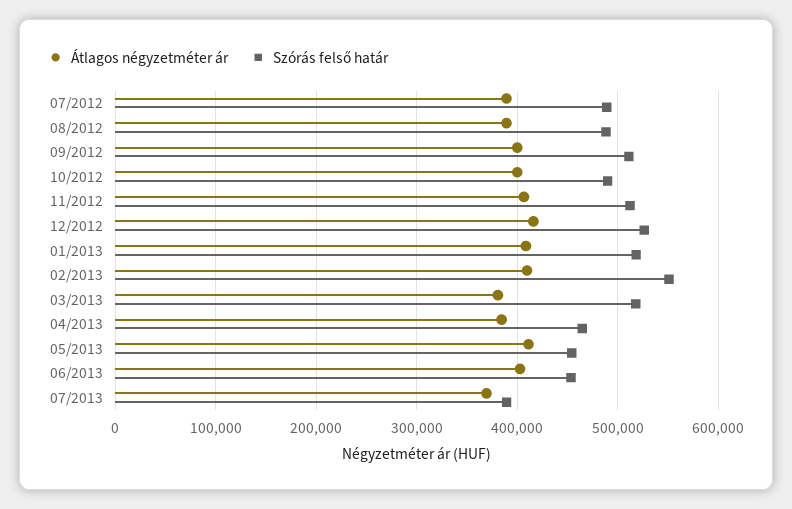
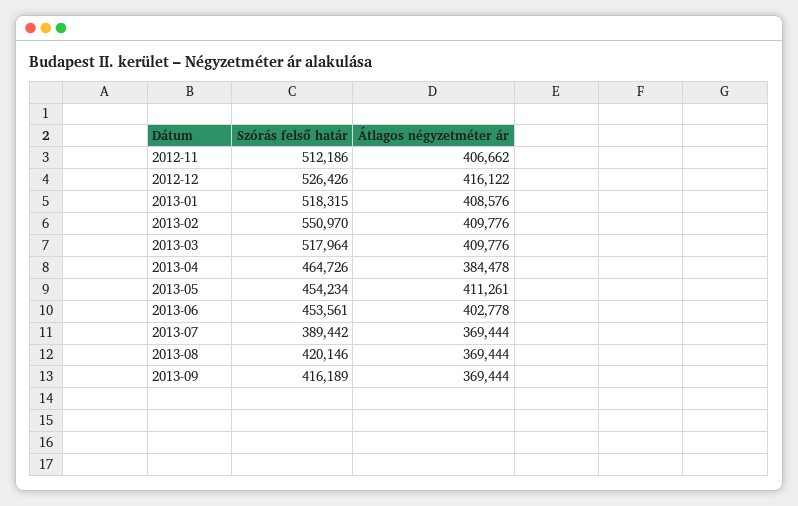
Átlagos négyzetméter ár, 07/2012: 390000 -> none
Szórás felső határ, 07/2012: 490000 -> none
Átlagos négyzetméter ár, 08/2012: 390000 -> none
Szórás felső határ, 08/2012: 490000 -> none
Átlagos négyzetméter ár, 09/2012: 400000 -> none
Szórás felső határ, 09/2012: 510000 -> none
Átlagos négyzetméter ár, 10/2012: 400000 -> none
Szórás felső határ, 10/2012: 490000 -> none
Átlagos négyzetméter ár, 03/2013: 380000 -> 409776
Szórás felső határ, 2013-08: none -> 420146
Átlagos négyzetméter ár, 2013-08: none -> 369444
Szórás felső határ, 2013-09: none -> 416189
Átlagos négyzetméter ár, 2013-09: none -> 369444

